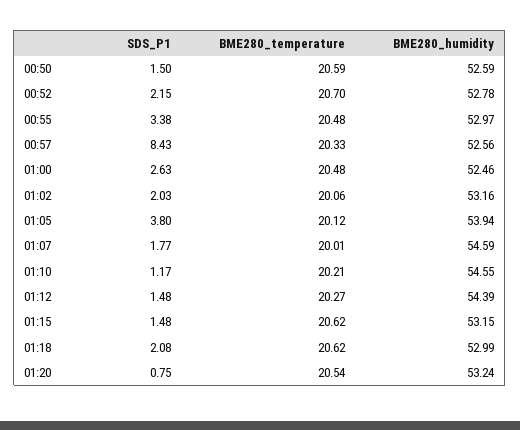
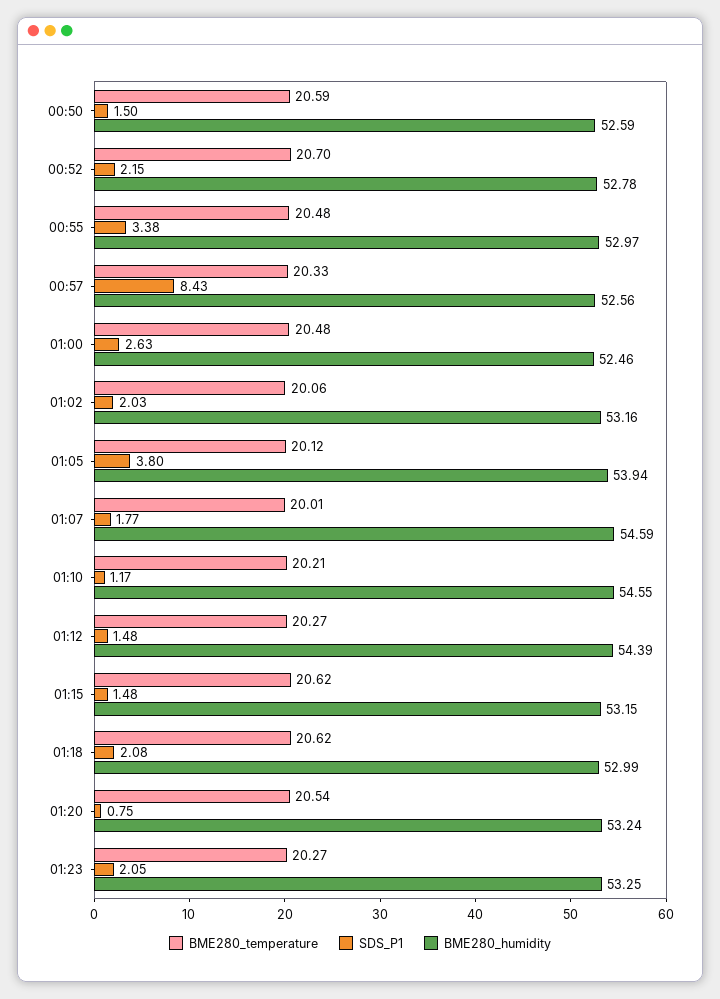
BME280_temperature, 01:23: none -> 20.27
SDS_P1, 01:23: none -> 2.05
BME280_humidity, 01:23: none -> 53.25

